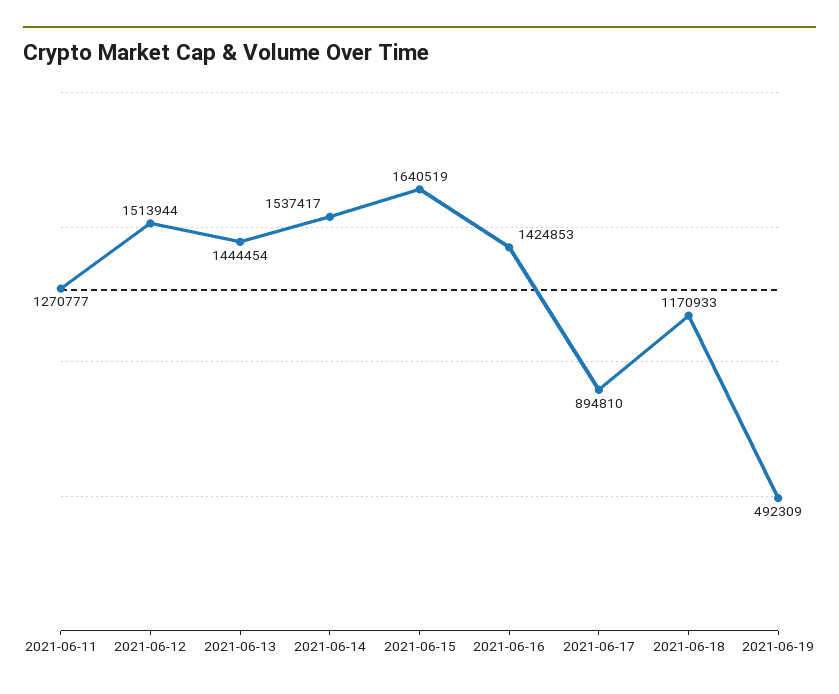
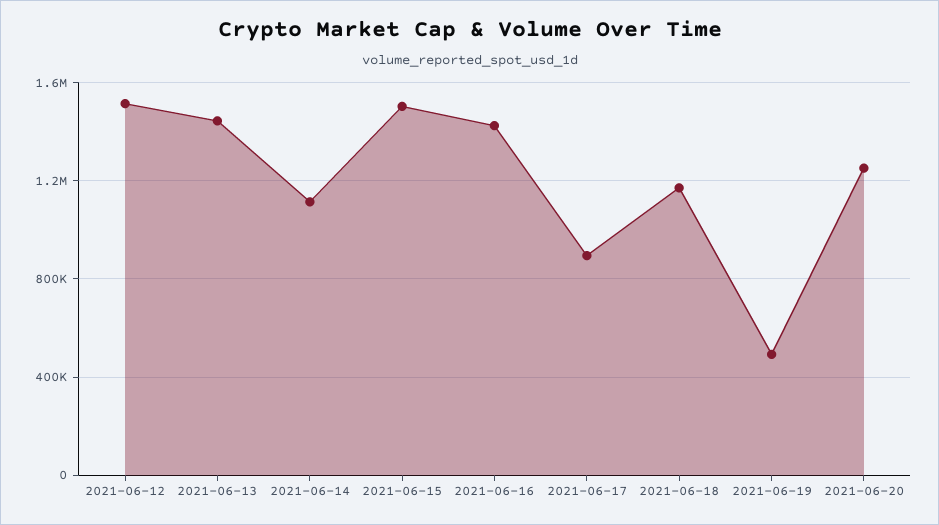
2021-06-11: 1270777 -> none
2021-06-14: 1537417 -> 1100000
2021-06-15: 1640519 -> 1500000
2021-06-20: none -> 1250000

